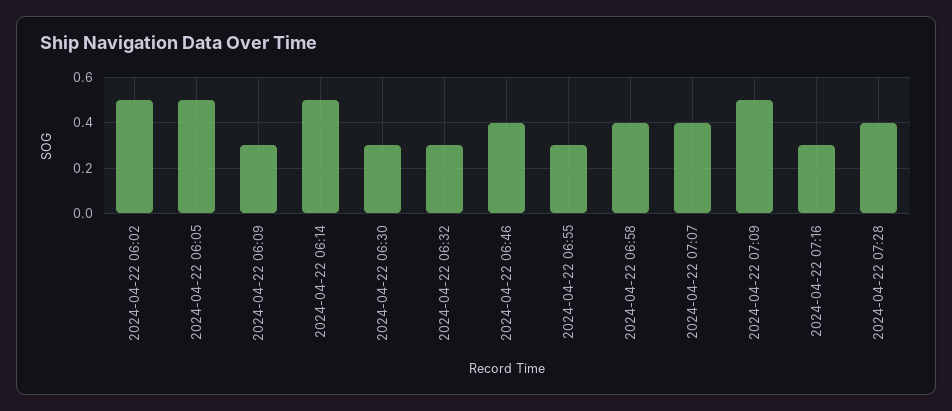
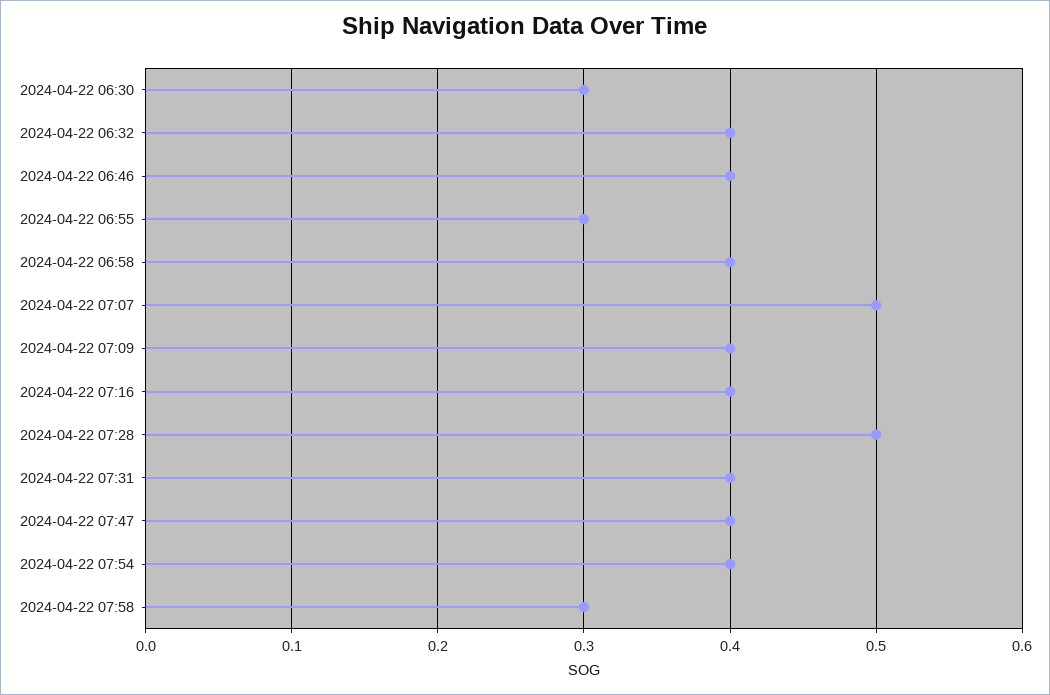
2024-04-22 06:02: 0.5 -> none
2024-04-22 06:05: 0.5 -> none
2024-04-22 06:09: 0.3 -> none
2024-04-22 06:14: 0.5 -> none
2024-04-22 06:32: 0.3 -> 0.4
2024-04-22 07:07: 0.4 -> 0.5
2024-04-22 07:09: 0.5 -> 0.4
2024-04-22 07:16: 0.3 -> 0.4
2024-04-22 07:28: 0.4 -> 0.5
2024-04-22 07:31: none -> 0.4
2024-04-22 07:47: none -> 0.4
2024-04-22 07:54: none -> 0.4
2024-04-22 07:58: none -> 0.3

